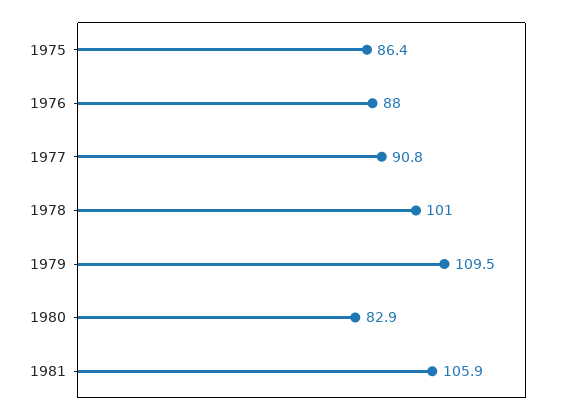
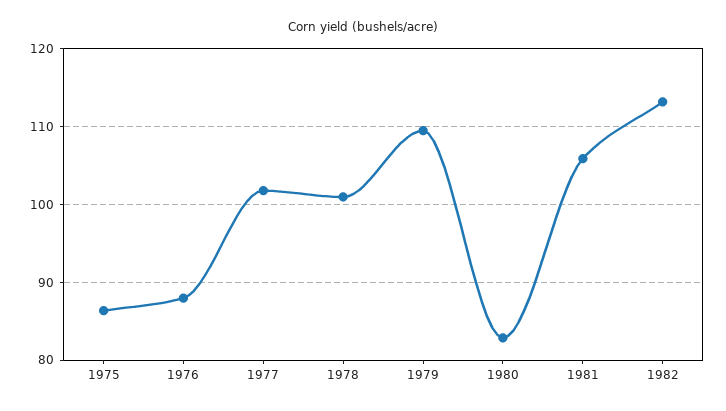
1977: 90.8 -> 102
1982: none -> 113

